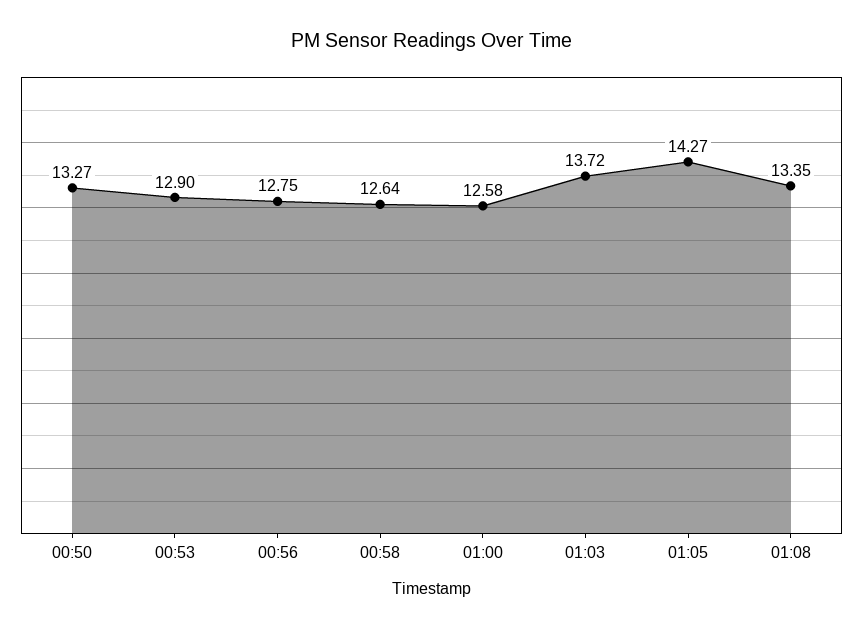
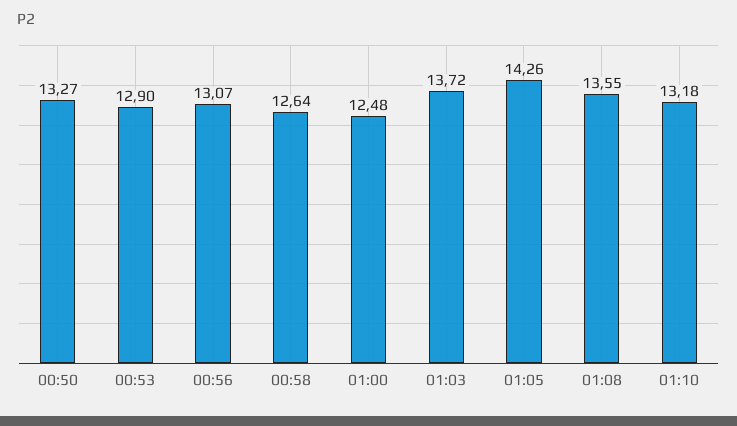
00:56: 12.75 -> 13.07
01:00: 12.58 -> 12.48
01:05: 14.27 -> 14.26
01:08: 13.35 -> 13.55
01:10: none -> 13.18

